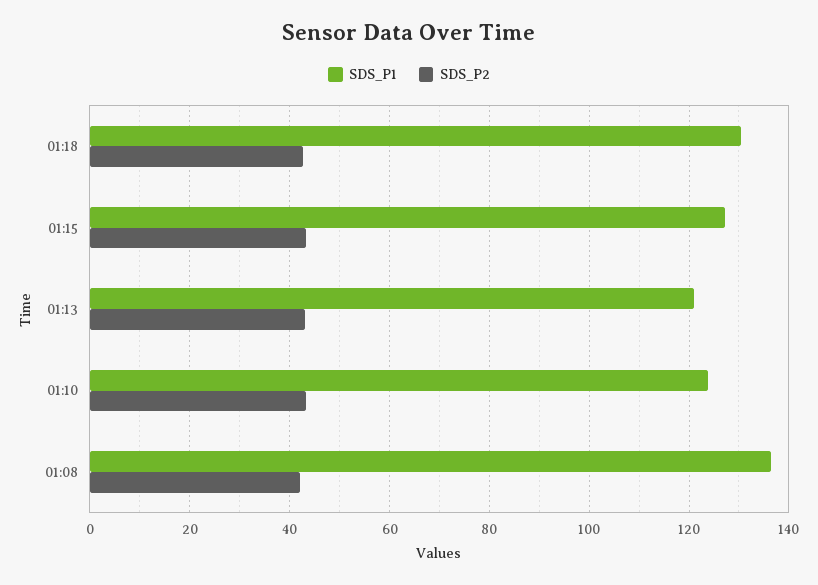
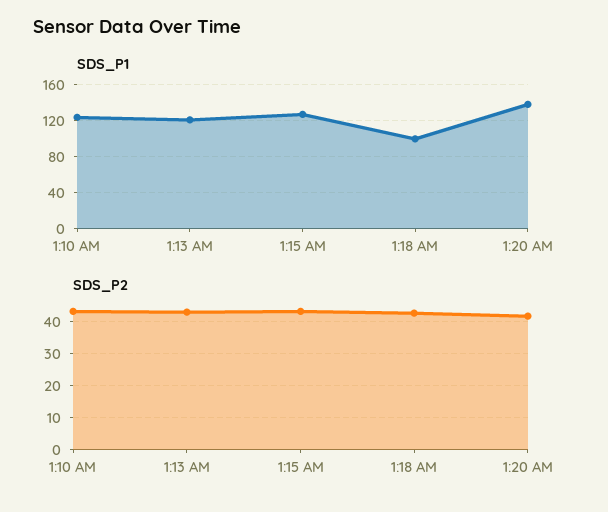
SDS_P1, 01:18: 130 -> 100
SDS_P1, 01:08: 136 -> none
SDS_P2, 01:08: 42 -> none
SDS_P1, 1:20 AM: none -> 140
SDS_P2, 1:20 AM: none -> 42

